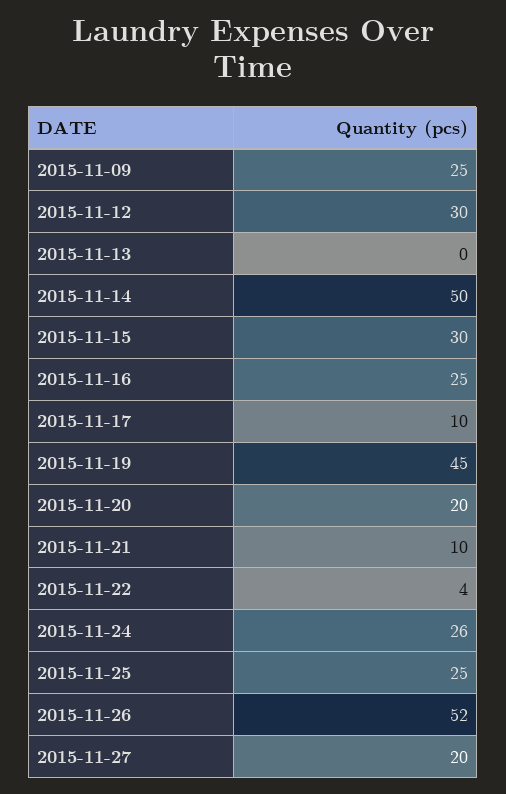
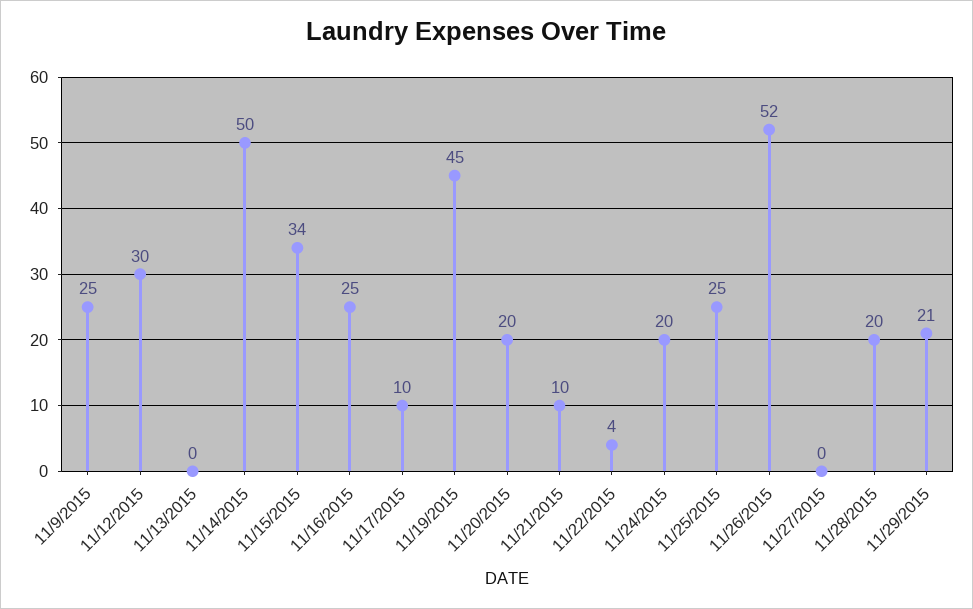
2015-11-15: 30 -> 34
2015-11-24: 26 -> 20
2015-11-27: 20 -> 0
11/28/2015: none -> 20
11/29/2015: none -> 21

